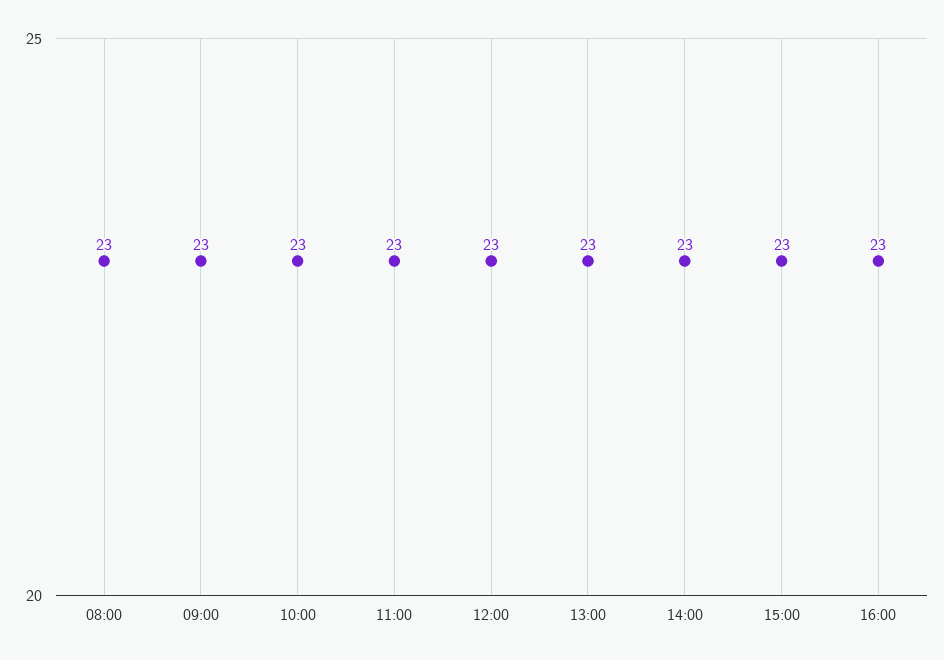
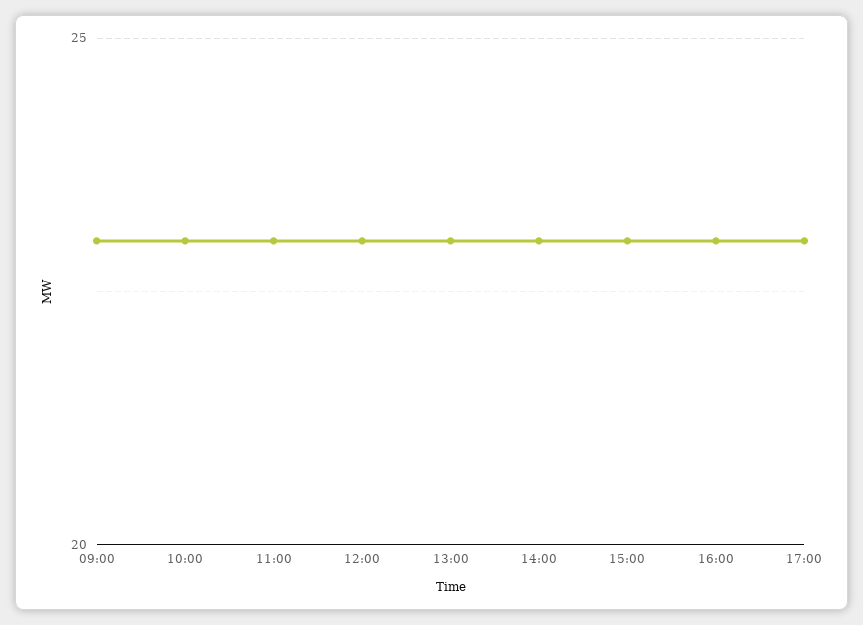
08:00: 23 -> none
17:00: none -> 23

